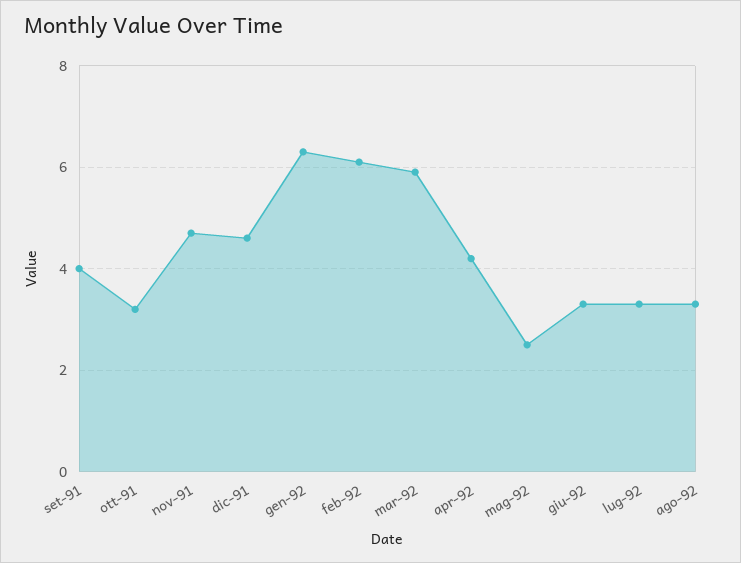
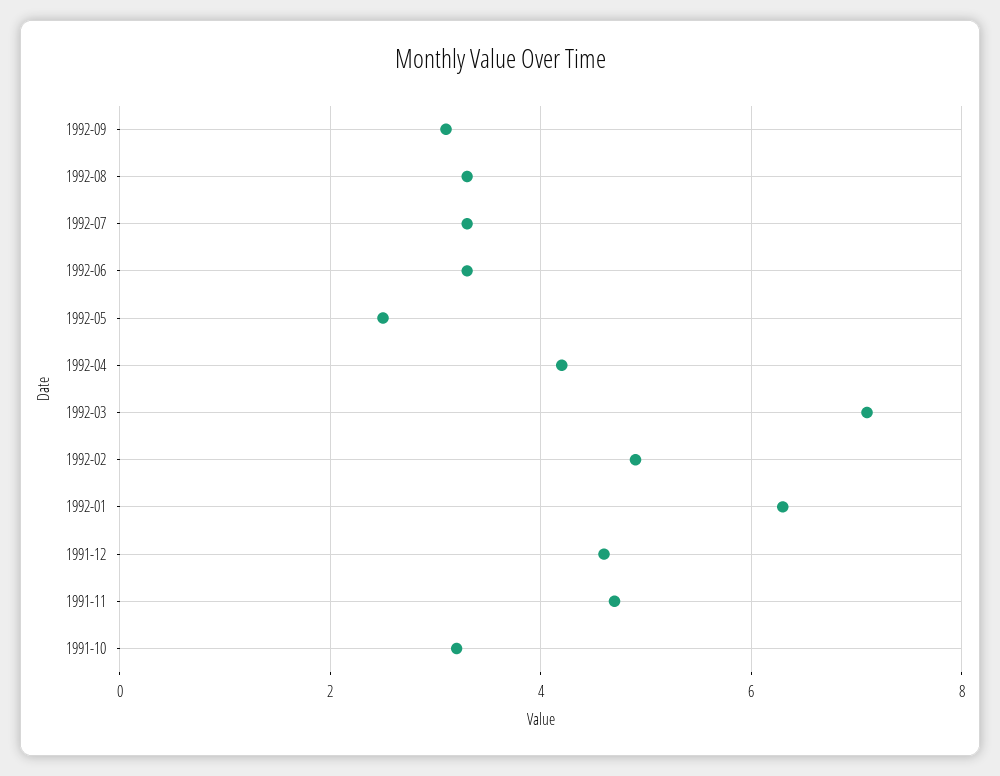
set-91: 4 -> none
feb-92: 6 -> 5
mar-92: 6 -> 7
1992-09: none -> 3

